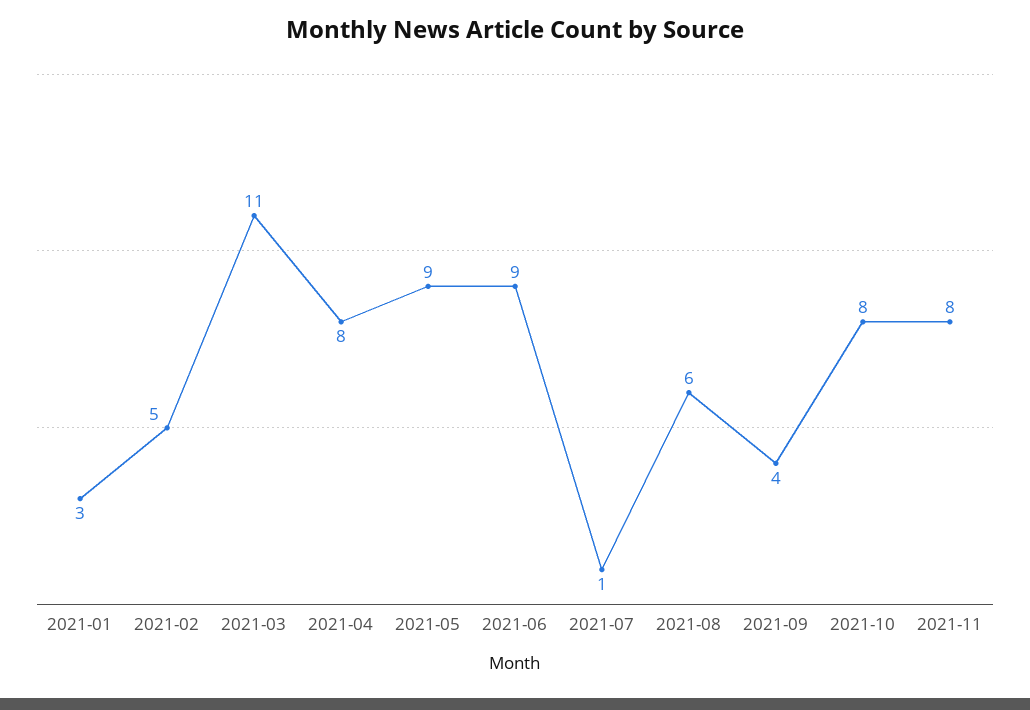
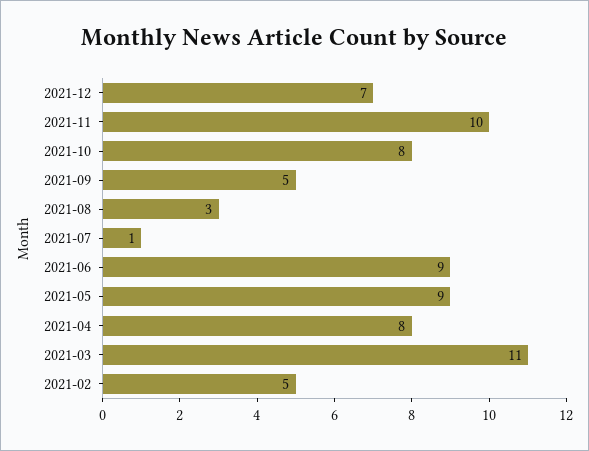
2021-01: 3 -> none
2021-08: 6 -> 3
2021-09: 4 -> 5
2021-11: 8 -> 10
2021-12: none -> 7

